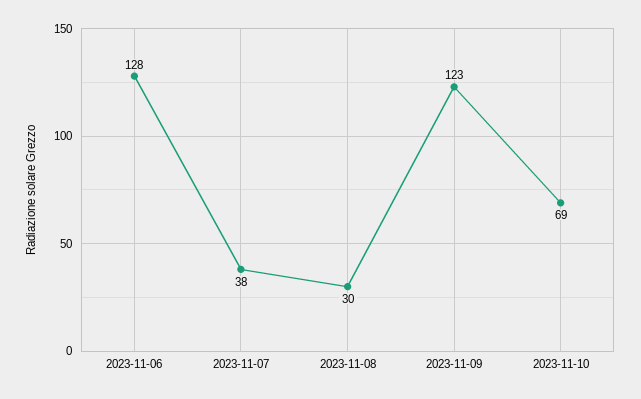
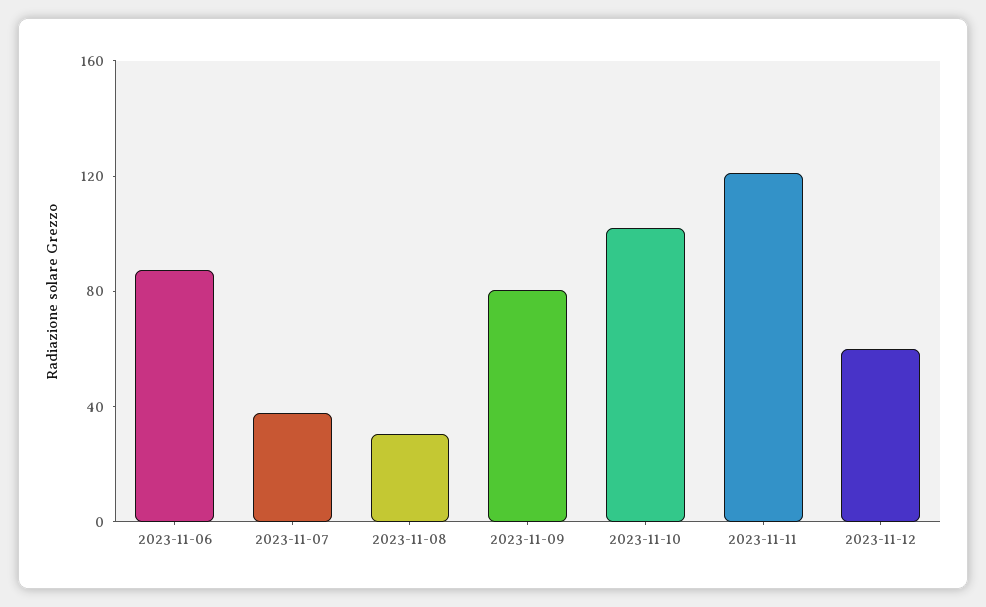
2023-11-06: 128 -> 90
2023-11-09: 123 -> 80
2023-11-10: 69 -> 100
2023-11-11: none -> 120
2023-11-12: none -> 60

